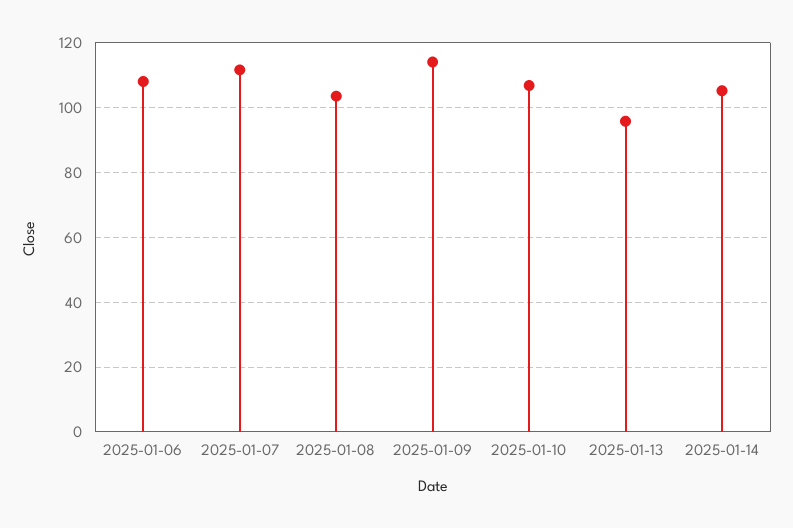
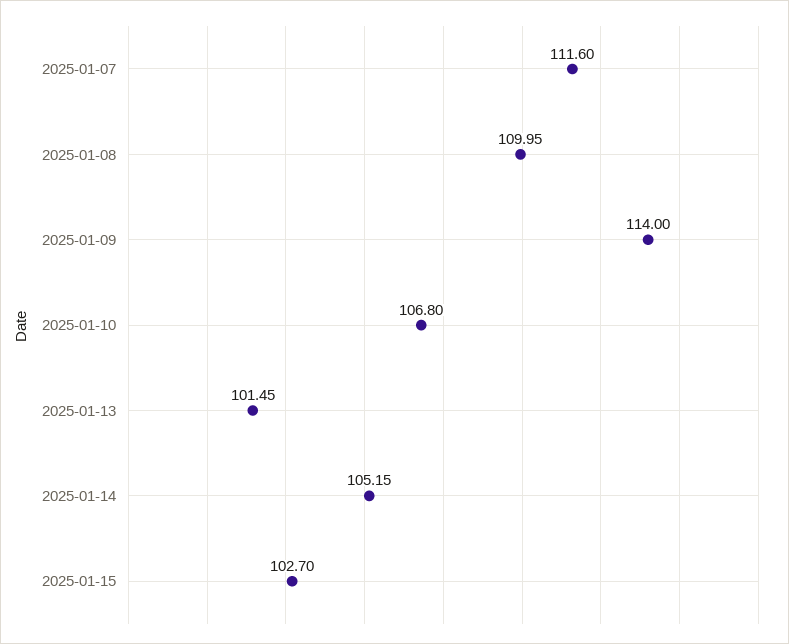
2025-01-06: 108 -> none
2025-01-08: 104 -> 109.95
2025-01-13: 96 -> 101.45
2025-01-15: none -> 102.7

